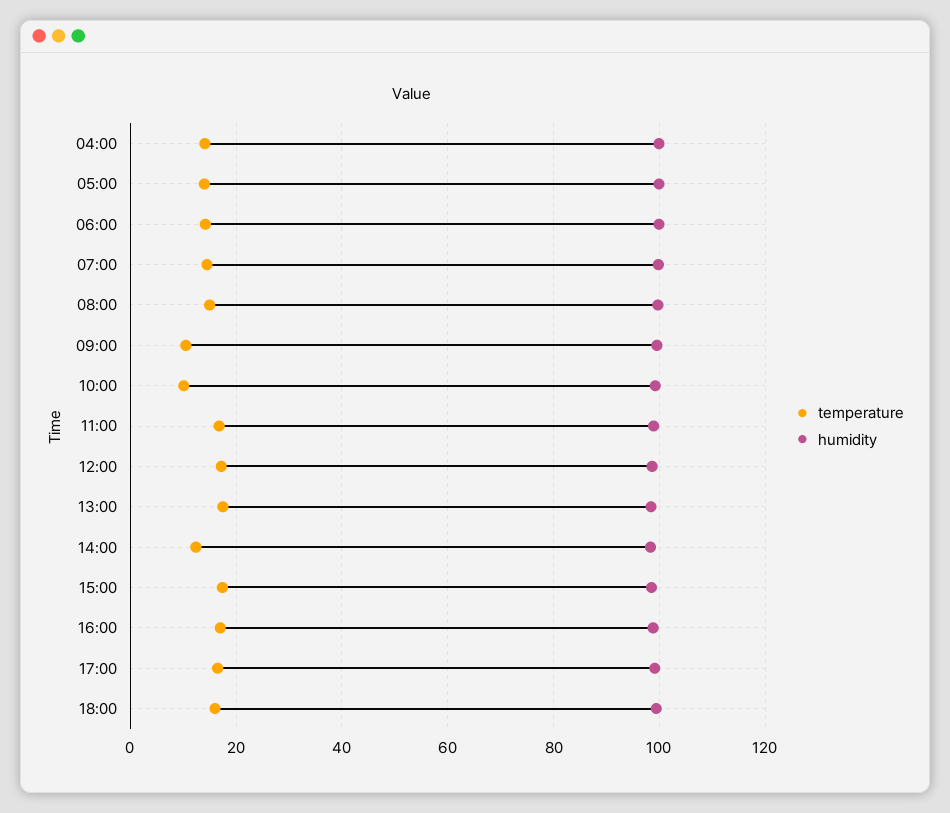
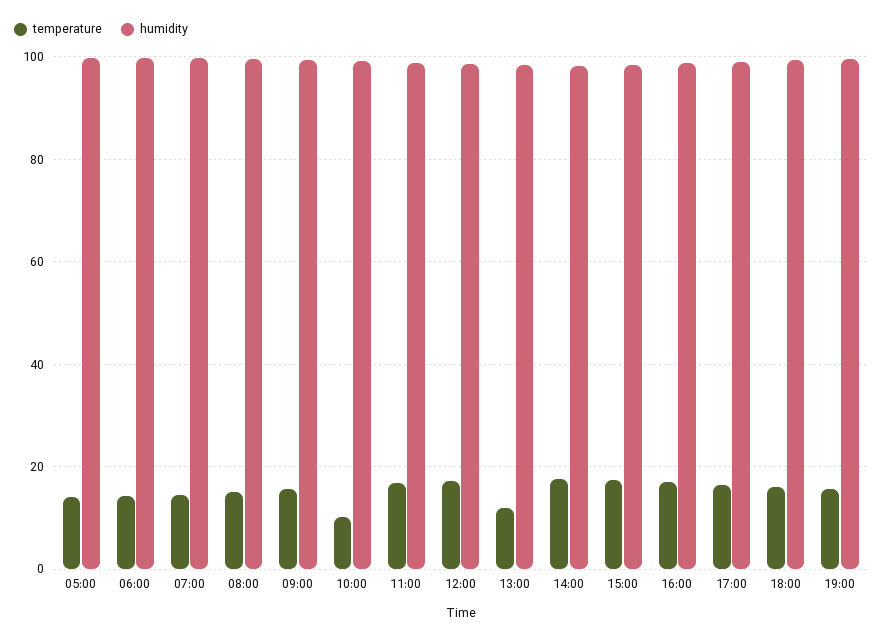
temperature, 04:00: 14 -> none
humidity, 04:00: 100 -> none
temperature, 09:00: 10 -> 16
temperature, 13:00: 18 -> 12
temperature, 14:00: 12 -> 18
temperature, 19:00: none -> 16
humidity, 19:00: none -> 100

